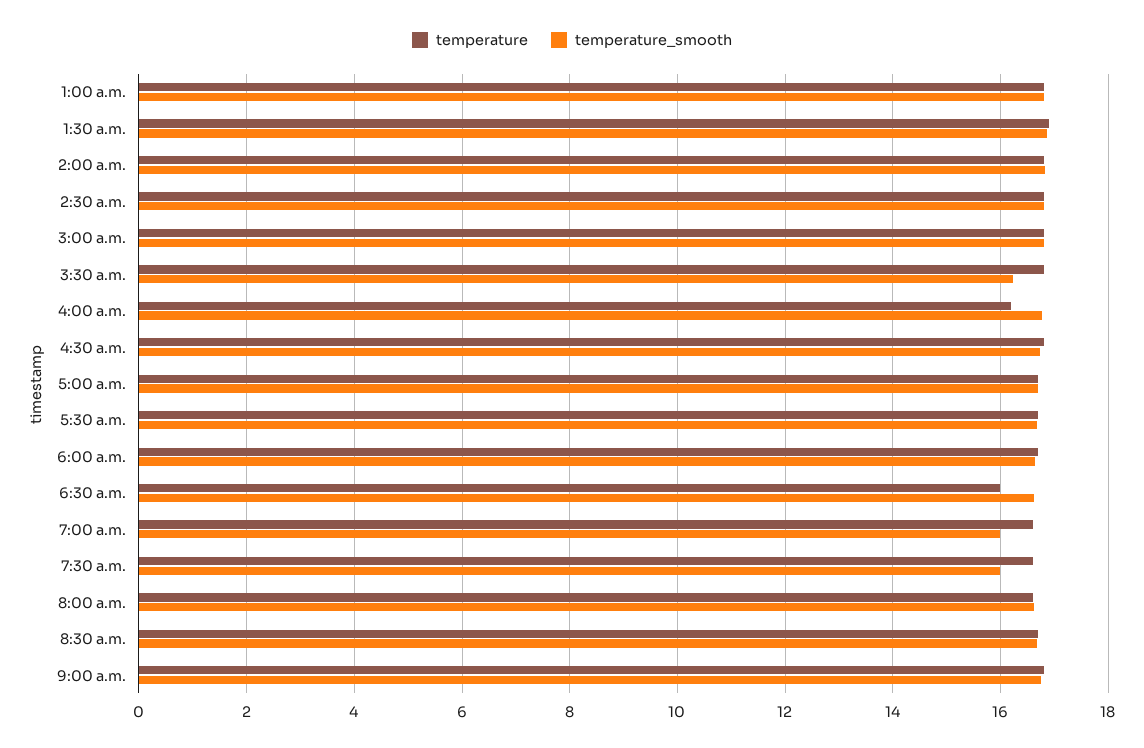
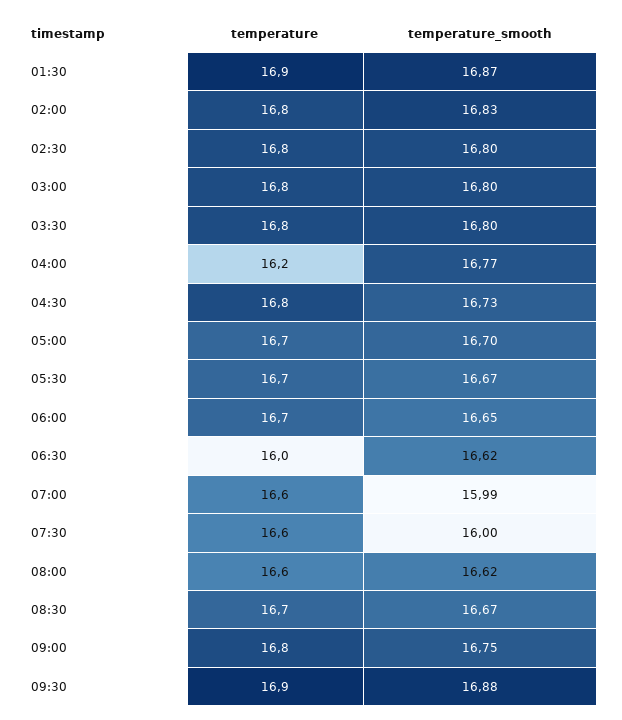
temperature, 1:00 a.m.: 16.8 -> none
temperature_smooth, 1:00 a.m.: 16.8 -> none
temperature_smooth, 3:30 a.m.: 16.2 -> 16.8
temperature, 09:30: none -> 16.9
temperature_smooth, 09:30: none -> 16.88

